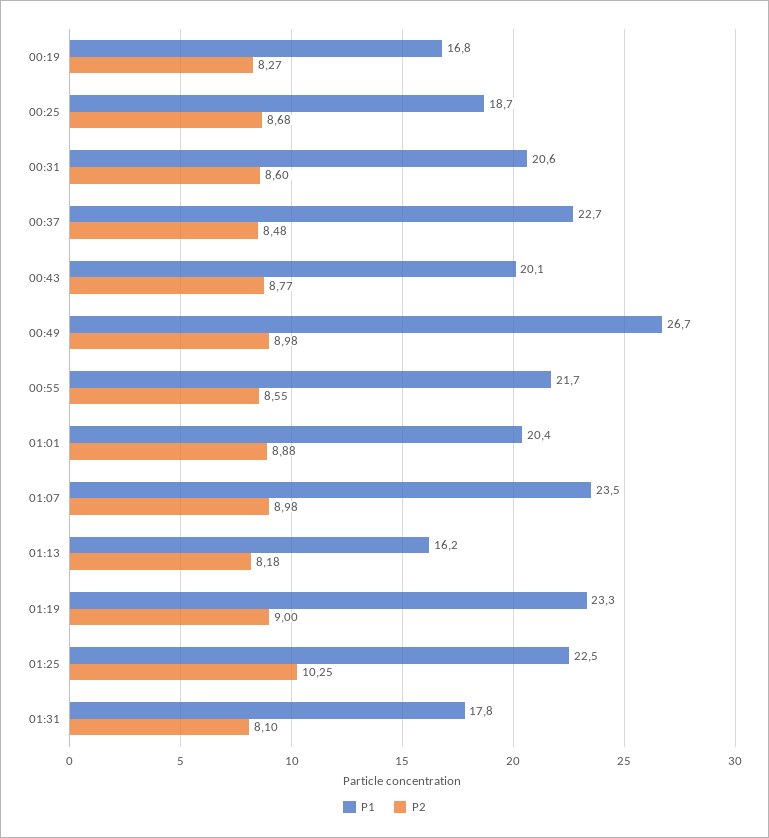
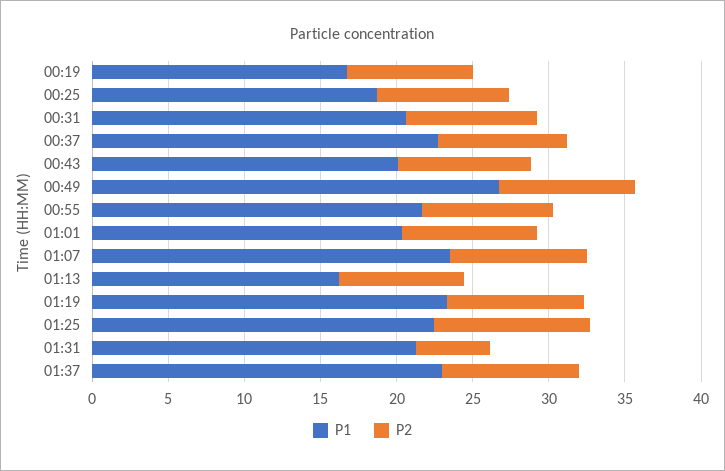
P1, 01:31: 17.8 -> 21
P2, 01:31: 8.1 -> 5
P1, 01:37: none -> 23
P2, 01:37: none -> 9

